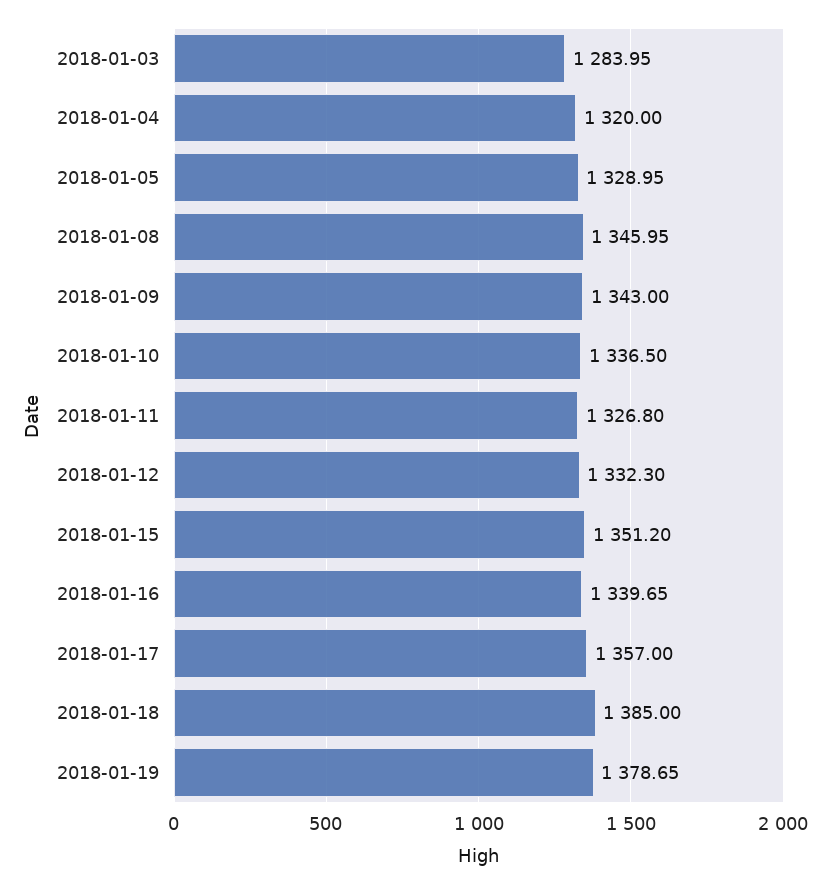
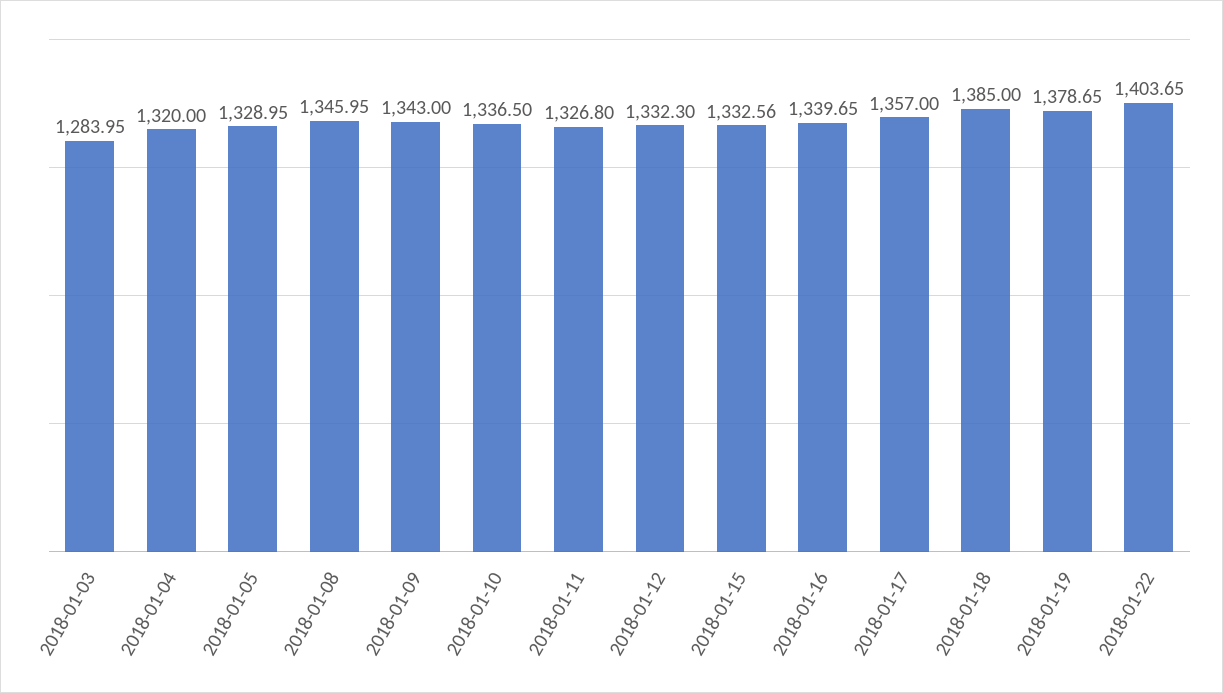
2018-01-15: 1351.2 -> 1332.56
2018-01-22: none -> 1403.65

